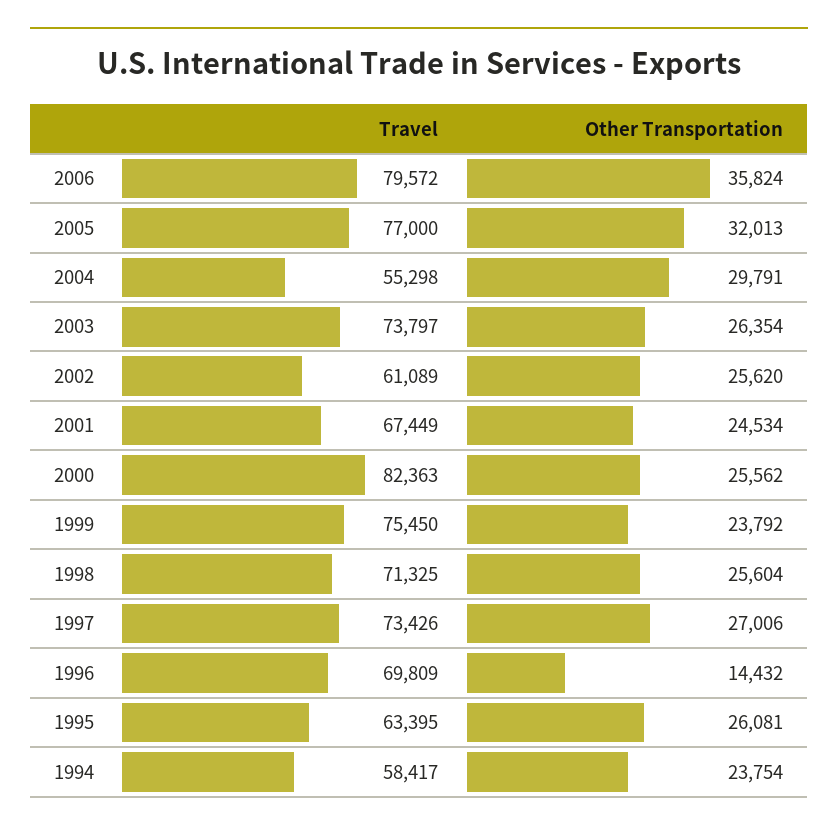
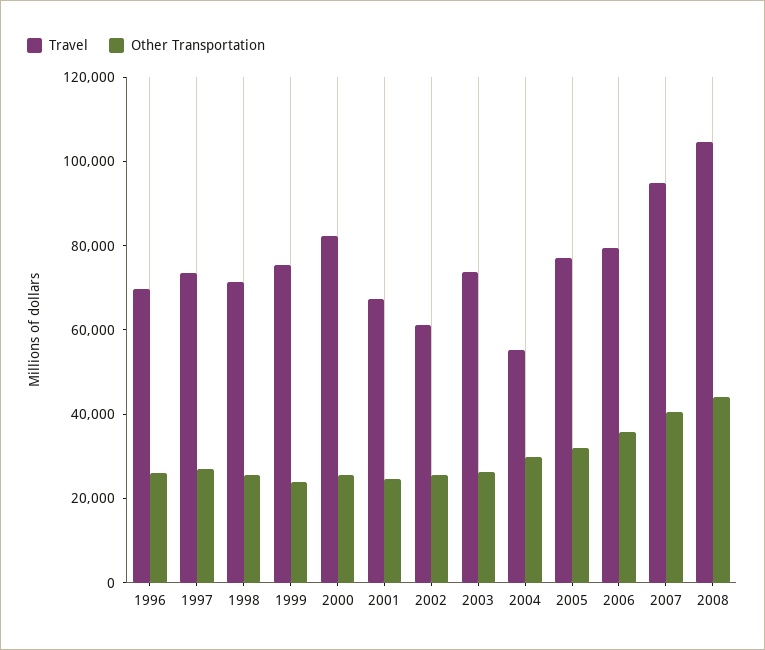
Other Transportation, 1996: 14432 -> 25000
Travel, 1995: 63395 -> none
Other Transportation, 1995: 26081 -> none
Travel, 1994: 58417 -> none
Other Transportation, 1994: 23754 -> none
Travel, 2007: none -> 95000
Other Transportation, 2007: none -> 40000
Travel, 2008: none -> 105000
Other Transportation, 2008: none -> 45000

